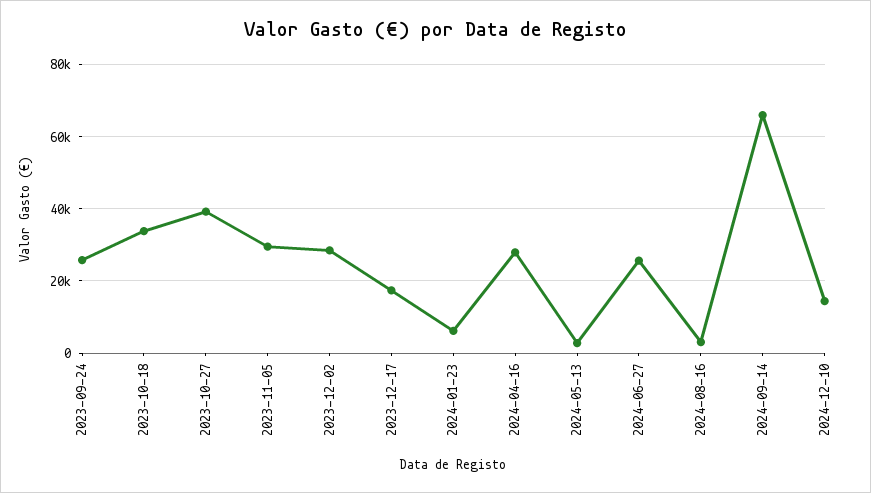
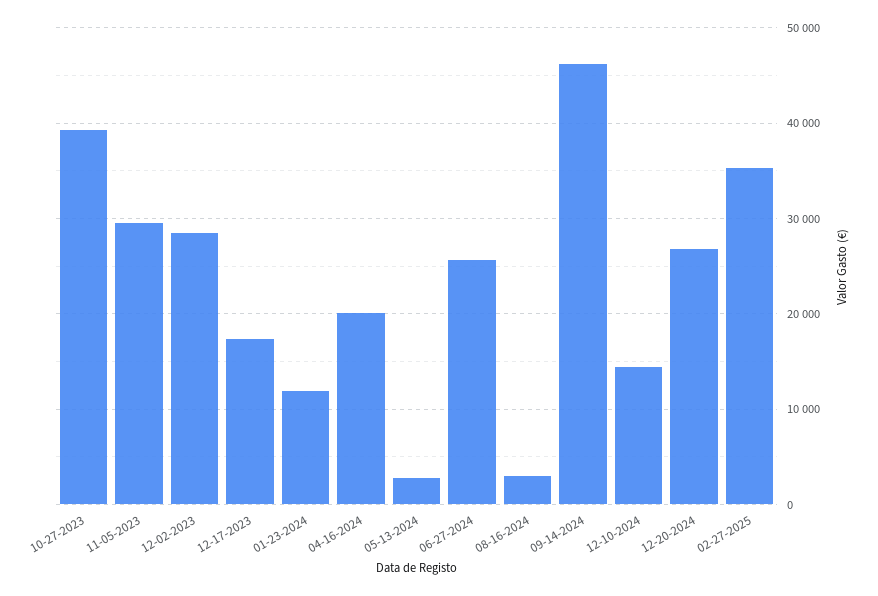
2023-09-24: 26000 -> none
2023-10-18: 34000 -> none
2024-01-23: 6000 -> 12000
2024-04-16: 28000 -> 20000
2024-09-14: 66000 -> 46000
12-20-2024: none -> 27000
02-27-2025: none -> 35000

